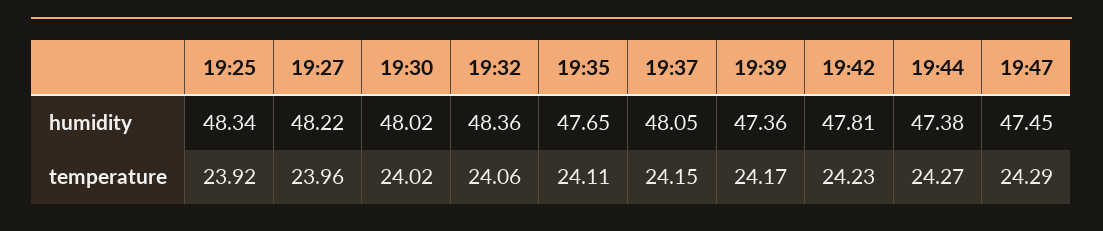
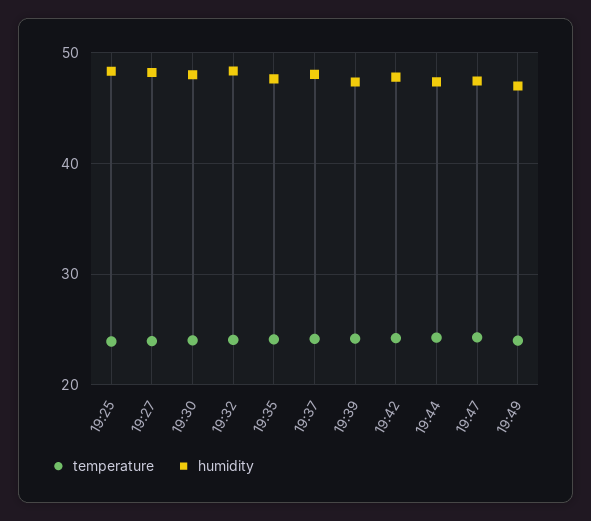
temperature, 19:49: none -> 24
humidity, 19:49: none -> 47

